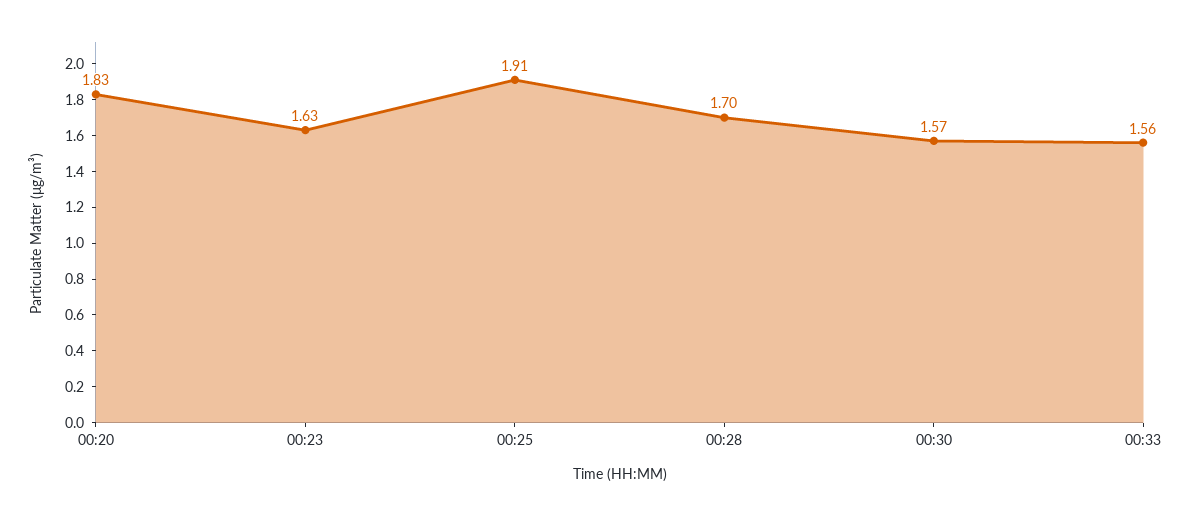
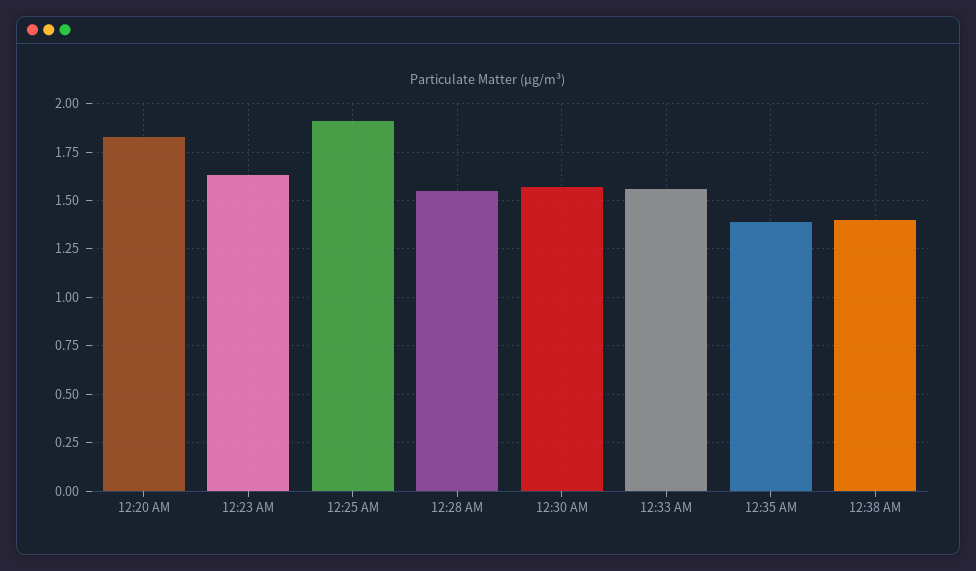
00:28: 1.7 -> 1.55
12:35 AM: none -> 1.4
12:38 AM: none -> 1.4

